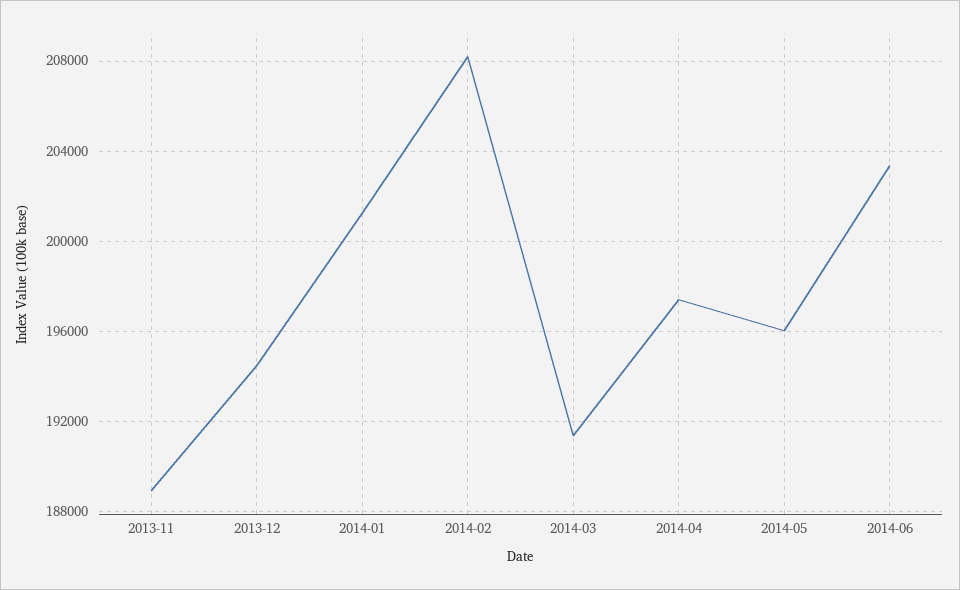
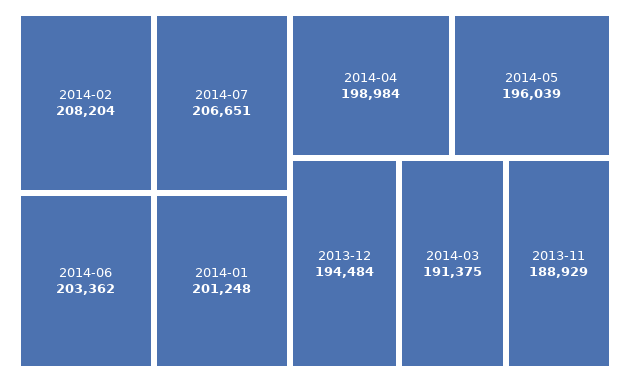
2014-04: 197500 -> 198984
2014-07: none -> 206651

